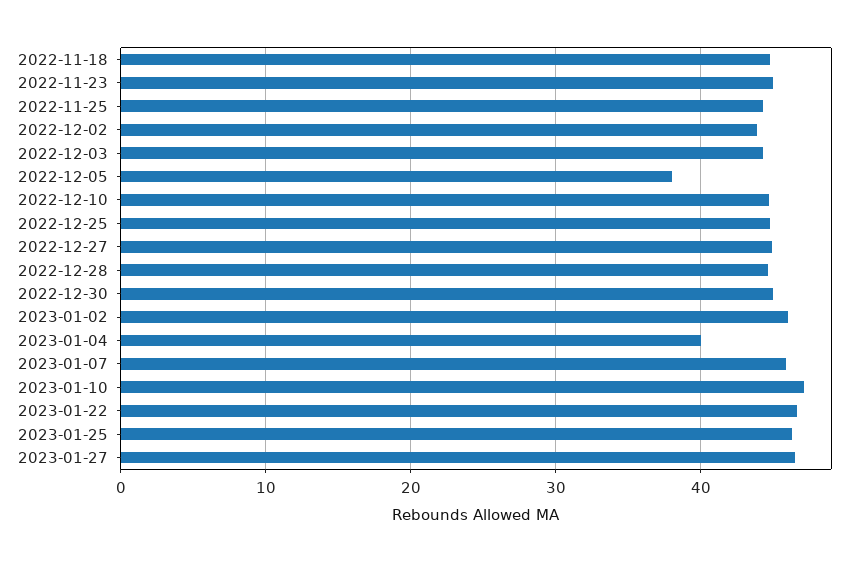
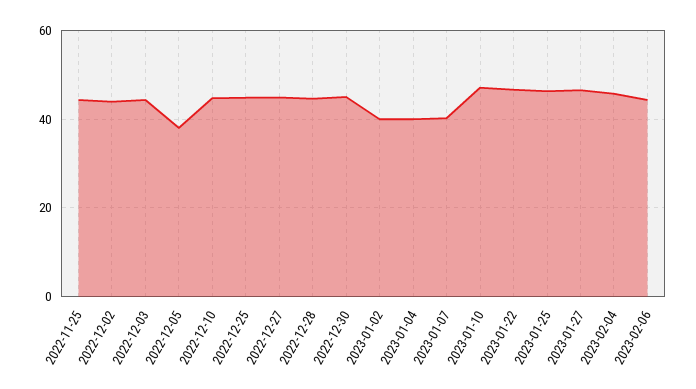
2022-11-18: 45 -> none
2022-11-23: 45 -> none
2023-01-02: 46 -> 40
2023-01-07: 46 -> 40
2023-02-04: none -> 46
2023-02-06: none -> 44

